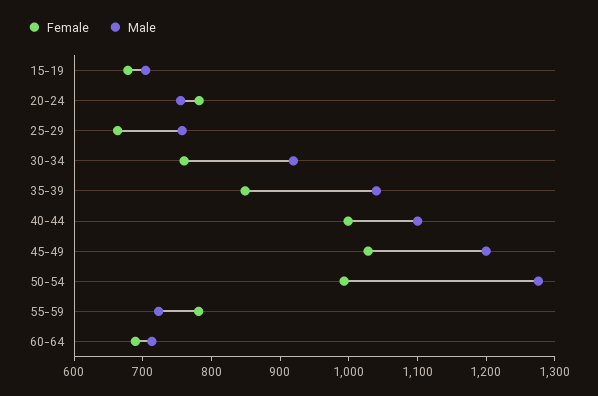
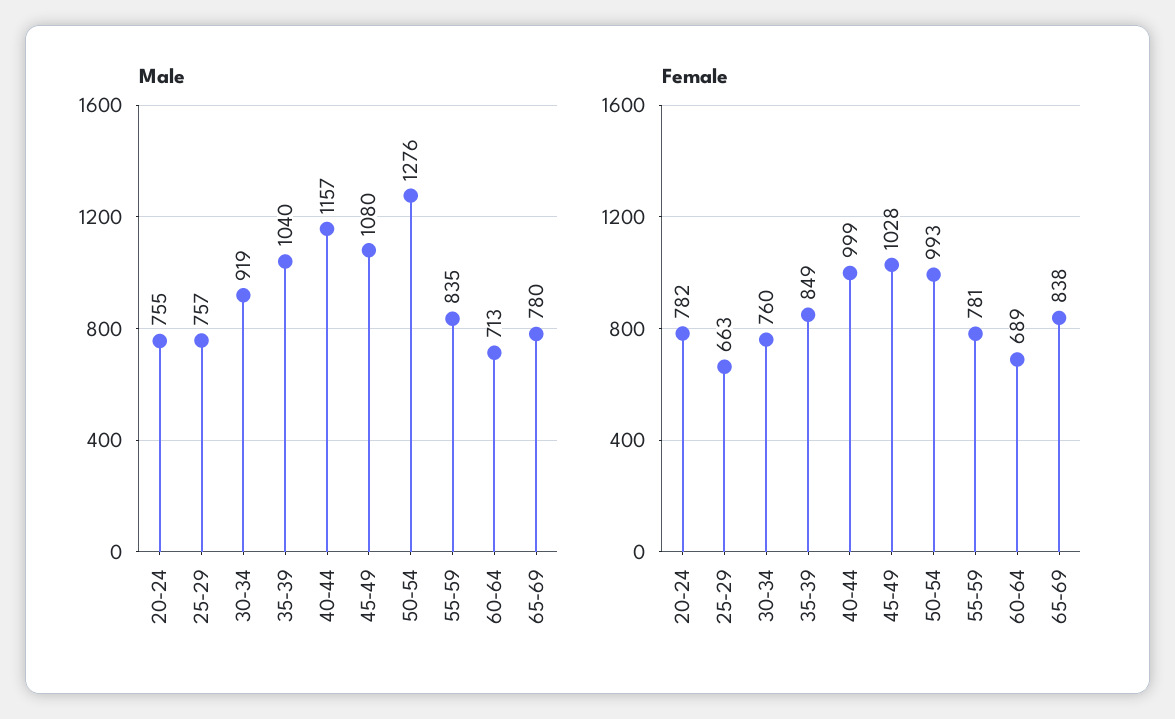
Female, 15-19: 680 -> none
Male, 15-19: 700 -> none
Male, 40-44: 1100 -> 1157
Male, 45-49: 1200 -> 1080
Male, 55-59: 720 -> 835
Male, 65-69: none -> 780
Female, 65-69: none -> 838

